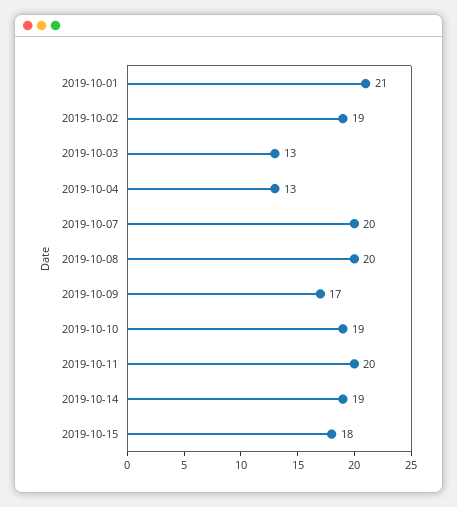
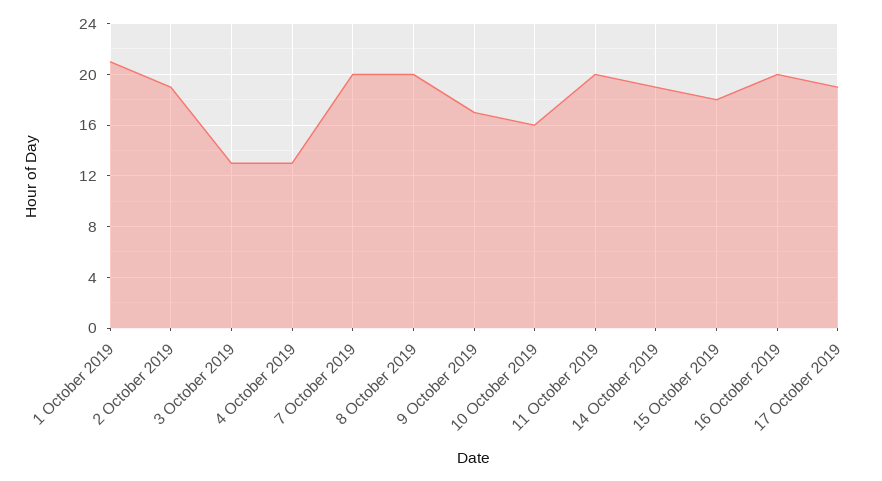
2019-10-10: 19 -> 16
16 October 2019: none -> 20
17 October 2019: none -> 19

